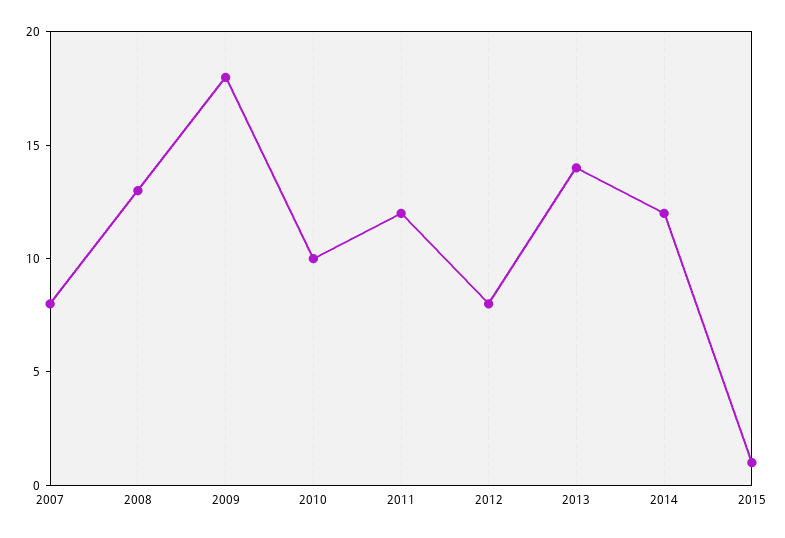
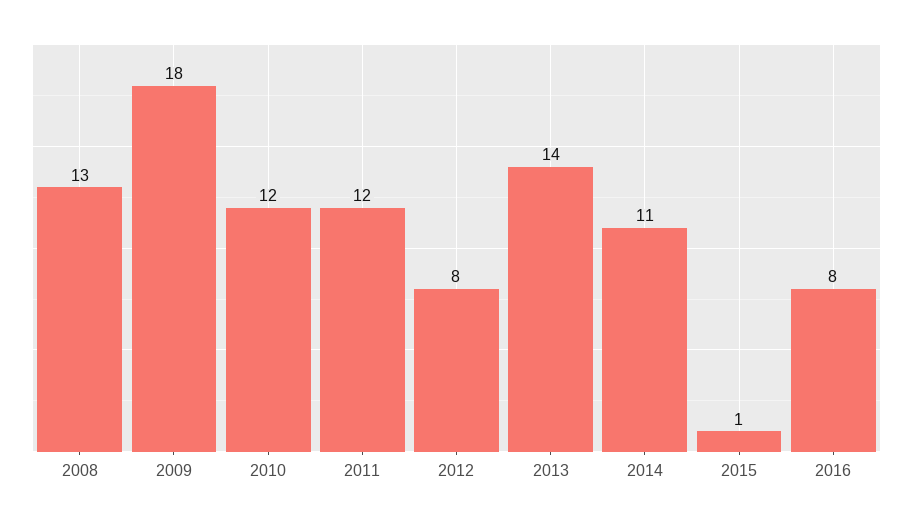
2007: 8 -> none
2010: 10 -> 12
2014: 12 -> 11
2016: none -> 8

